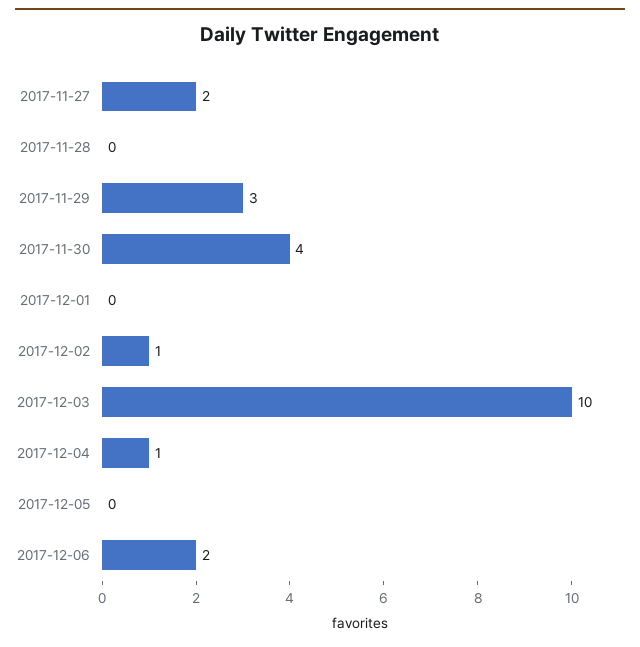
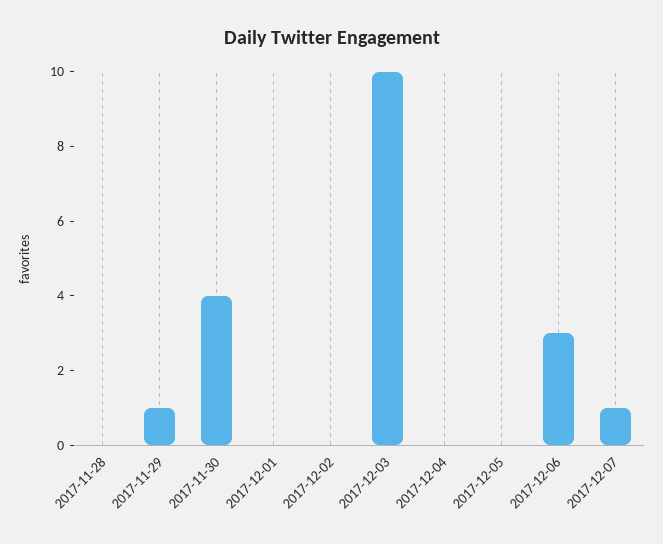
2017-11-27: 2 -> none
2017-11-29: 3 -> 1
2017-12-02: 1 -> 0
2017-12-04: 1 -> 0
2017-12-06: 2 -> 3
2017-12-07: none -> 1

